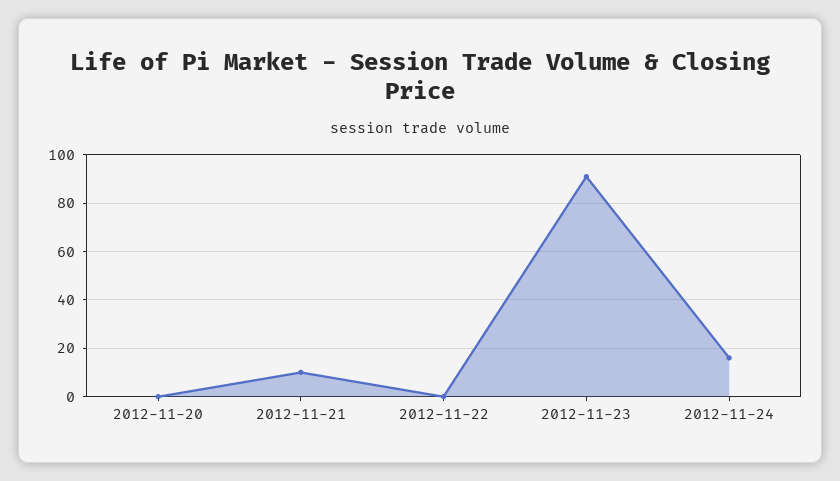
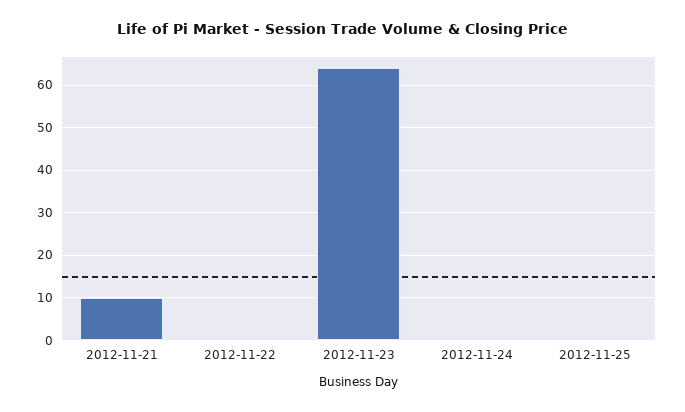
2012-11-20: 0 -> none
2012-11-23: 90 -> 65
2012-11-24: 15 -> 0
2012-11-25: none -> 0

